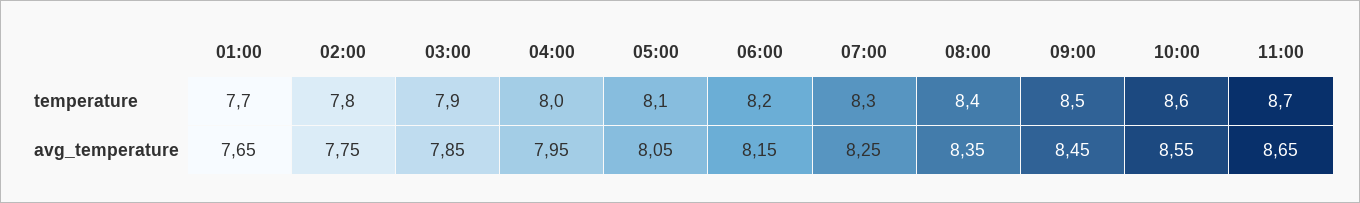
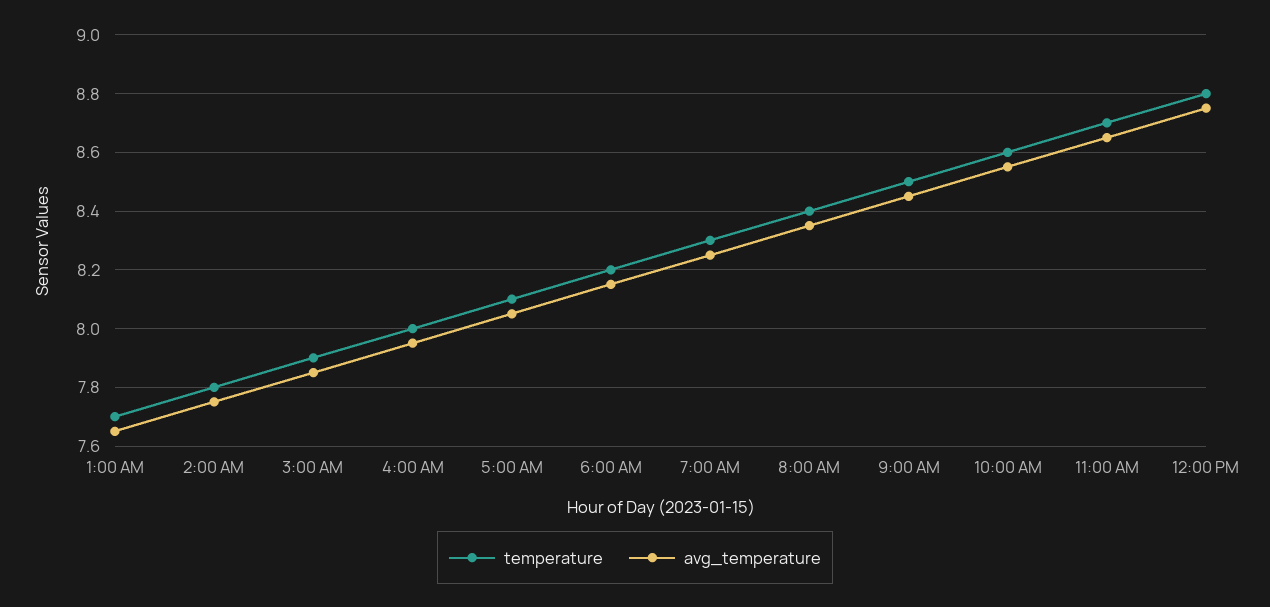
temperature, 12:00 PM: none -> 8.8
avg_temperature, 12:00 PM: none -> 8.75

